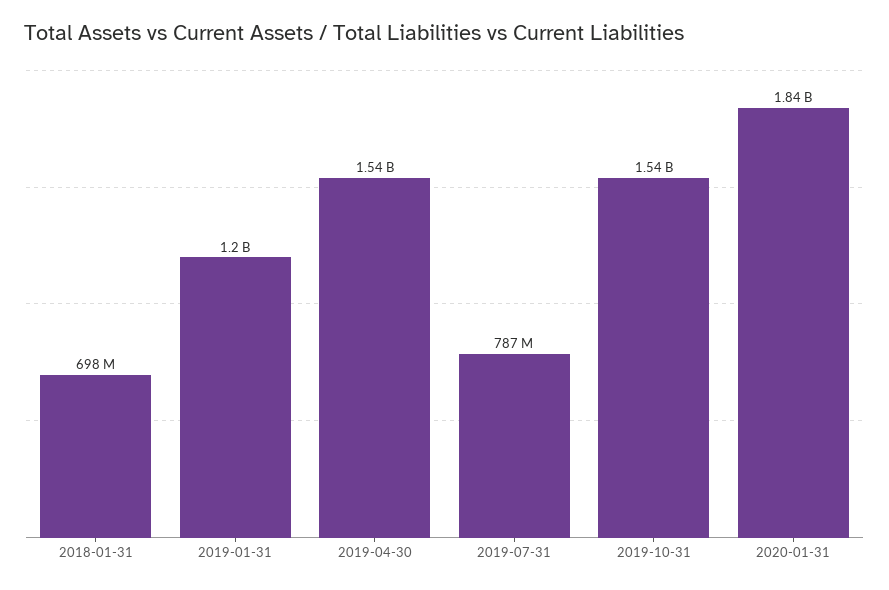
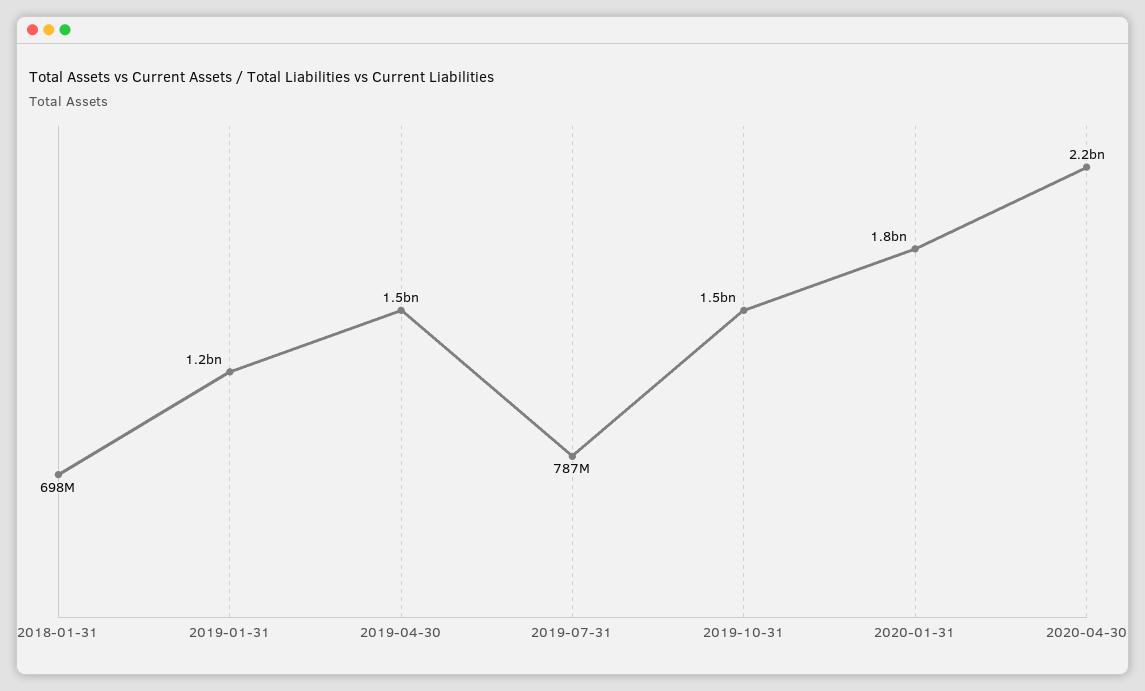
2020-04-30: none -> 2200000000

